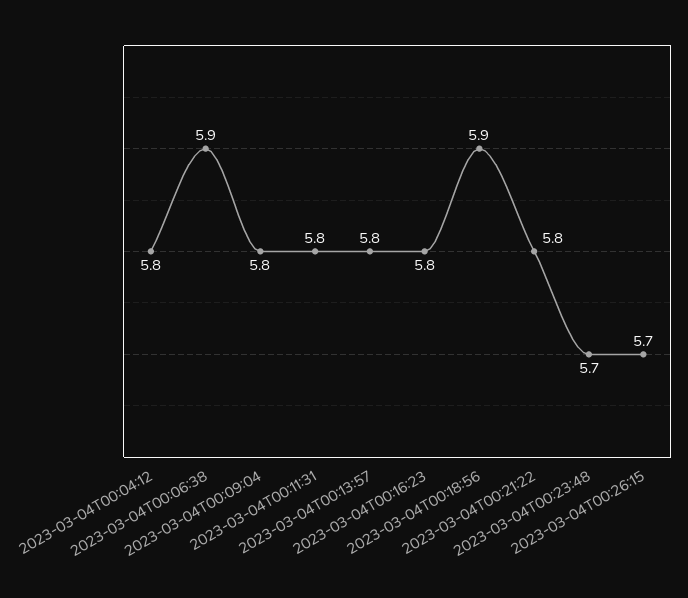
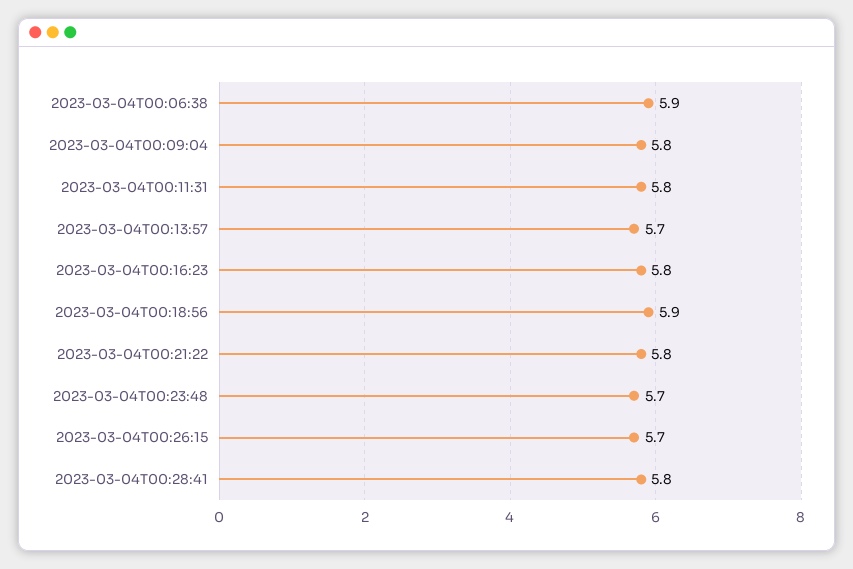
2023-03-04T00:04:12: 5.8 -> none
2023-03-04T00:13:57: 5.8 -> 5.7
2023-03-04T00:28:41: none -> 5.8

